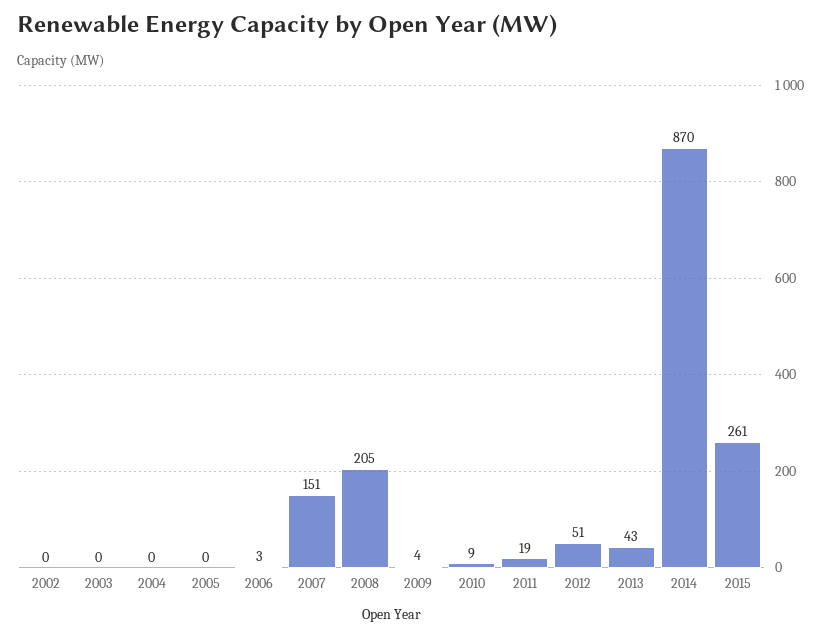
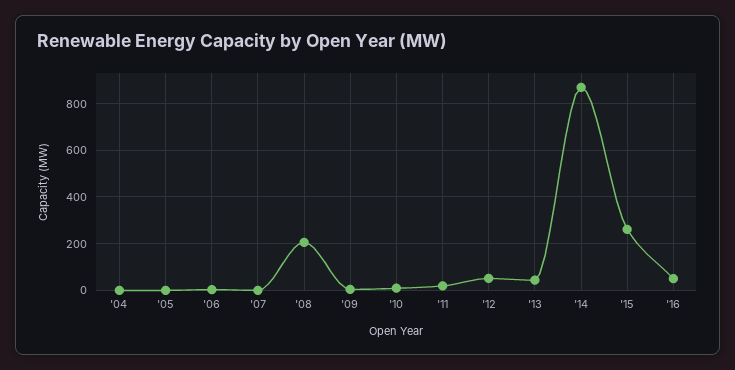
2002: 0 -> none
2003: 0 -> none
2007: 151 -> 0
'16: none -> 50

